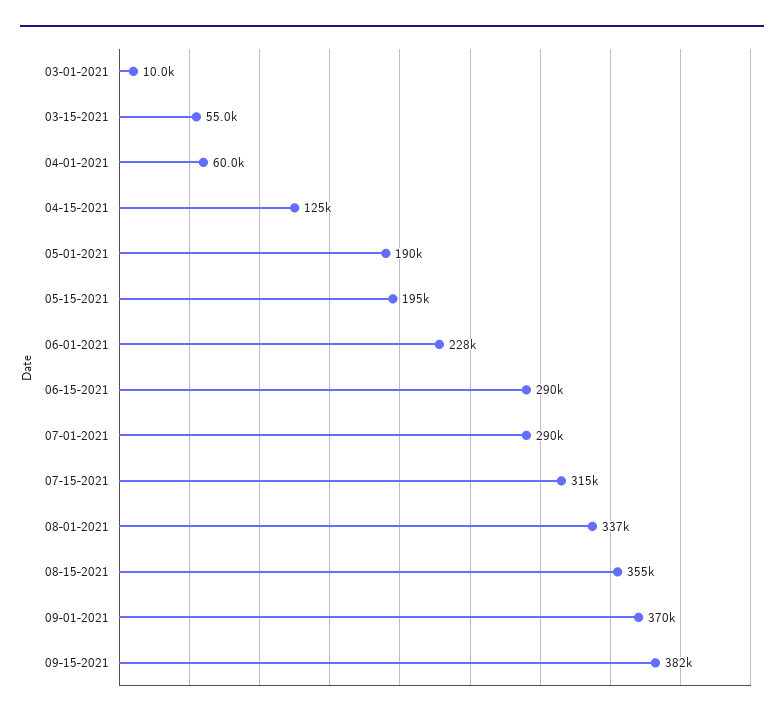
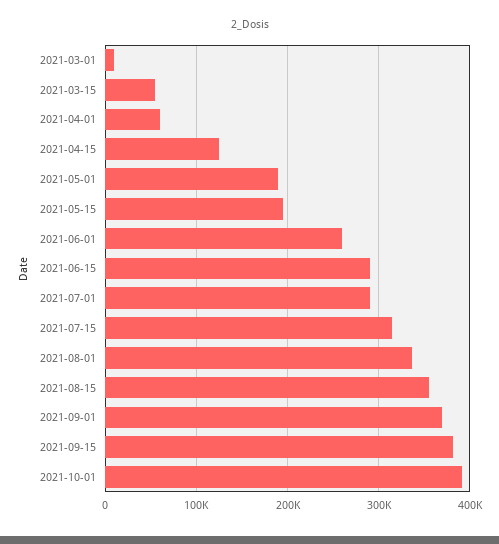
06-01-2021: 228000 -> 260000
2021-10-01: none -> 390000

